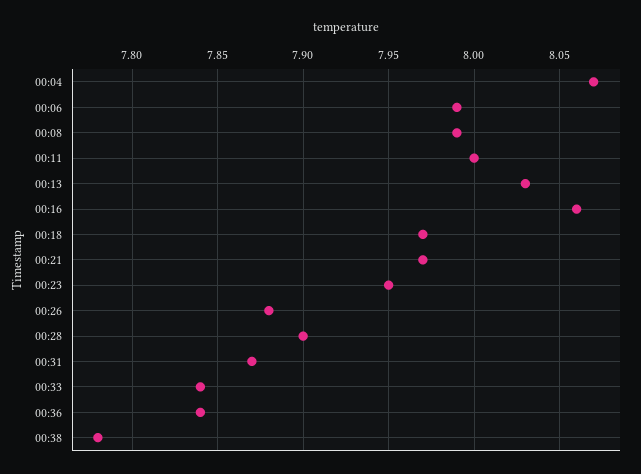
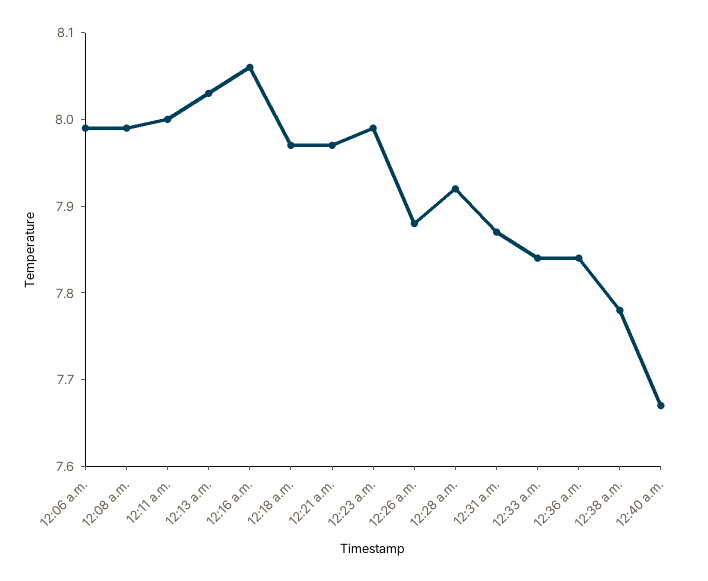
00:04: 8.07 -> none
00:23: 7.95 -> 7.99
00:28: 7.9 -> 7.92
12:40 a.m.: none -> 7.67

